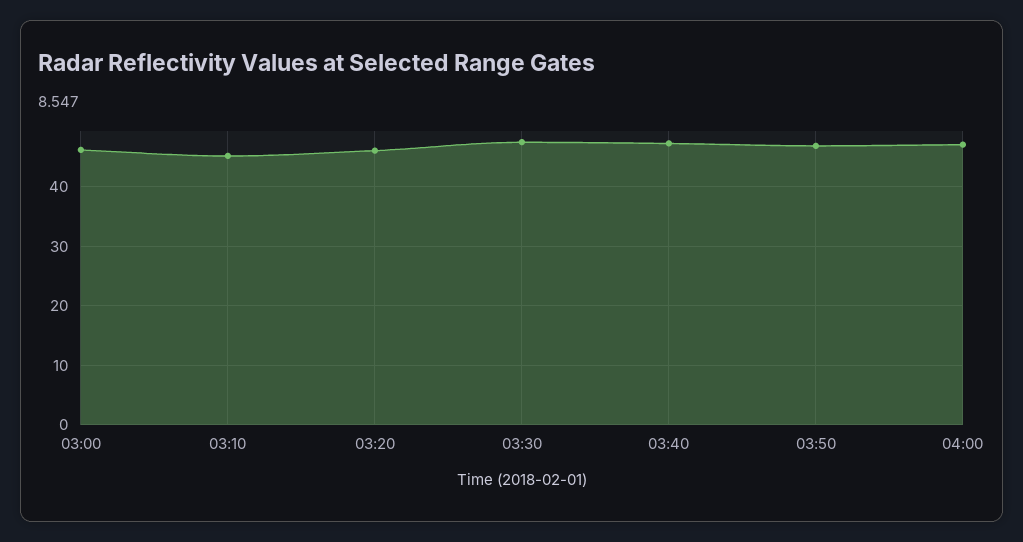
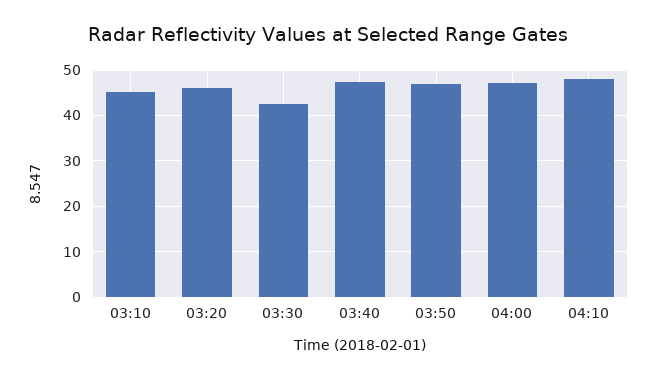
03:00: 46 -> none
03:30: 48 -> 42
04:10: none -> 48

